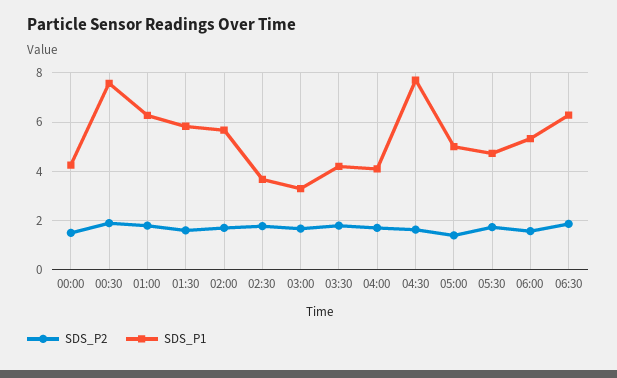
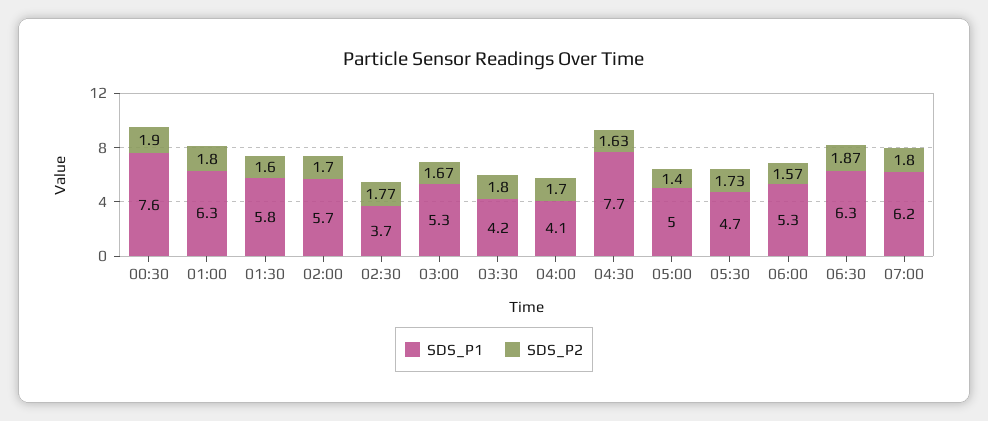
SDS_P2, 00:00: 1.5 -> none
SDS_P1, 00:00: 4.25 -> none
SDS_P1, 03:00: 3.25 -> 5.3
SDS_P1, 07:00: none -> 6.2
SDS_P2, 07:00: none -> 1.8

